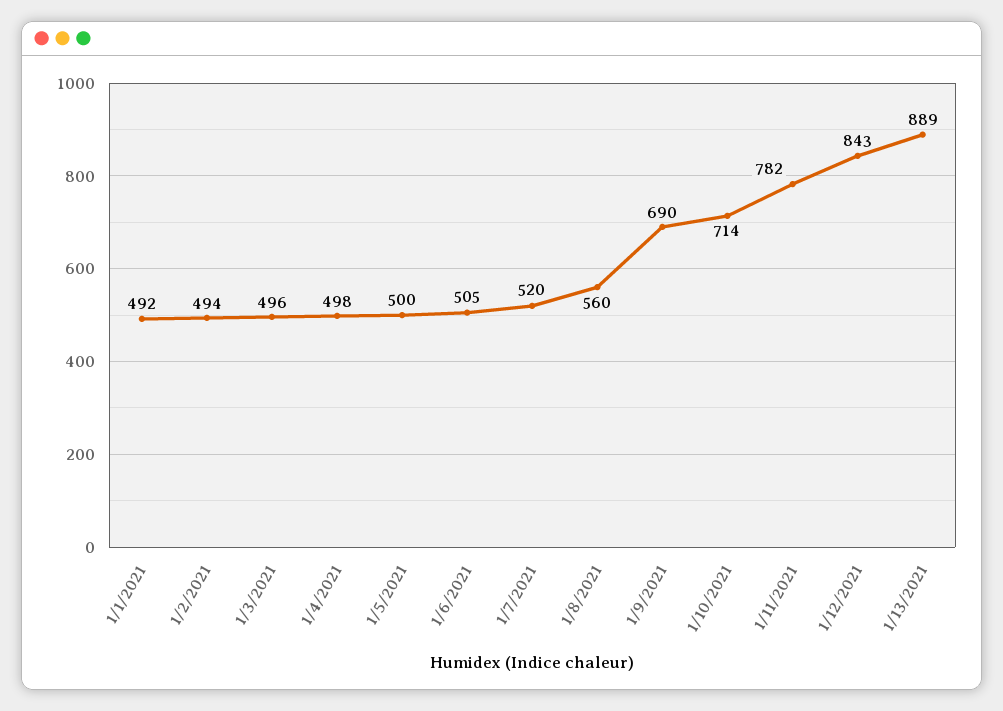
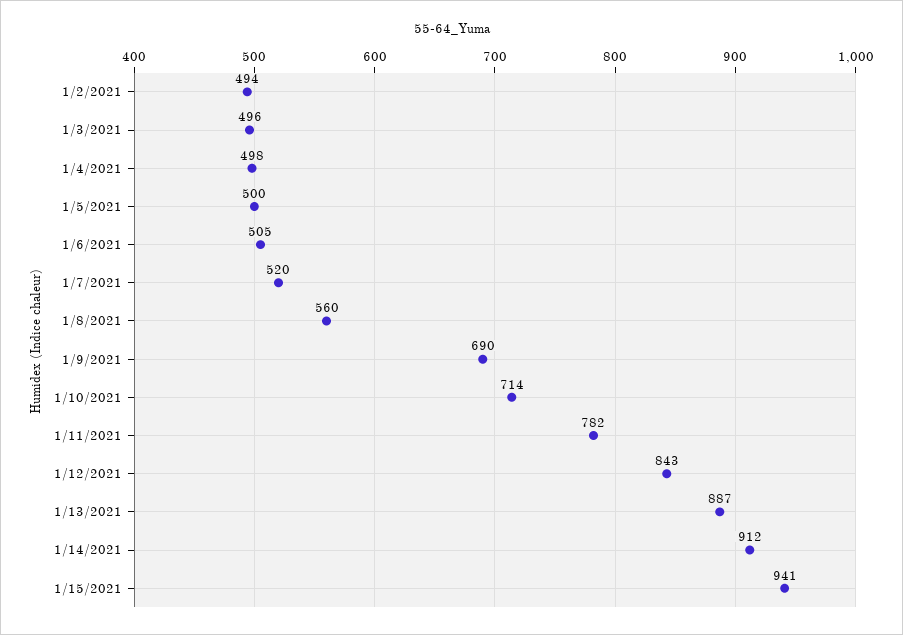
1/1/2021: 492 -> none
1/13/2021: 889 -> 887
1/14/2021: none -> 912
1/15/2021: none -> 941

